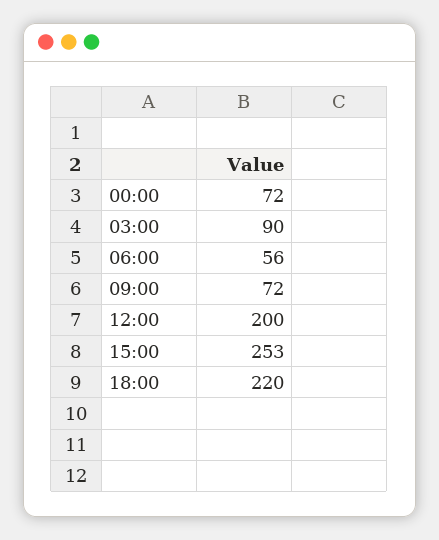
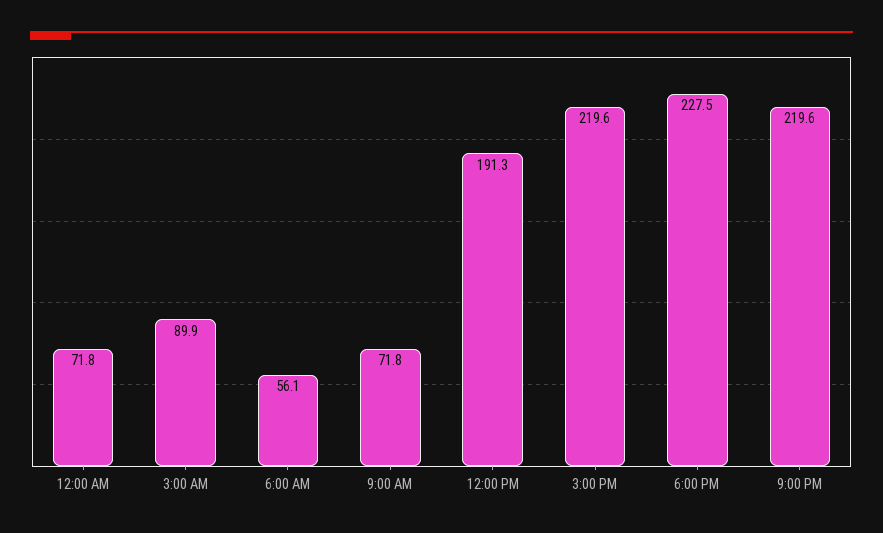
12:00: 200 -> 191.3
15:00: 253 -> 219.6
18:00: 220 -> 227.5
9:00 PM: none -> 219.6

